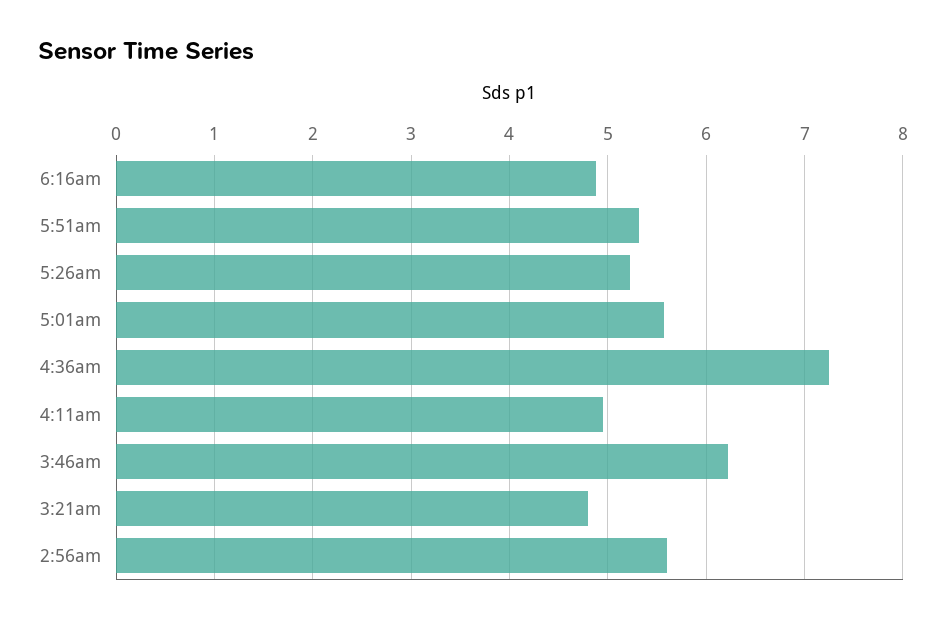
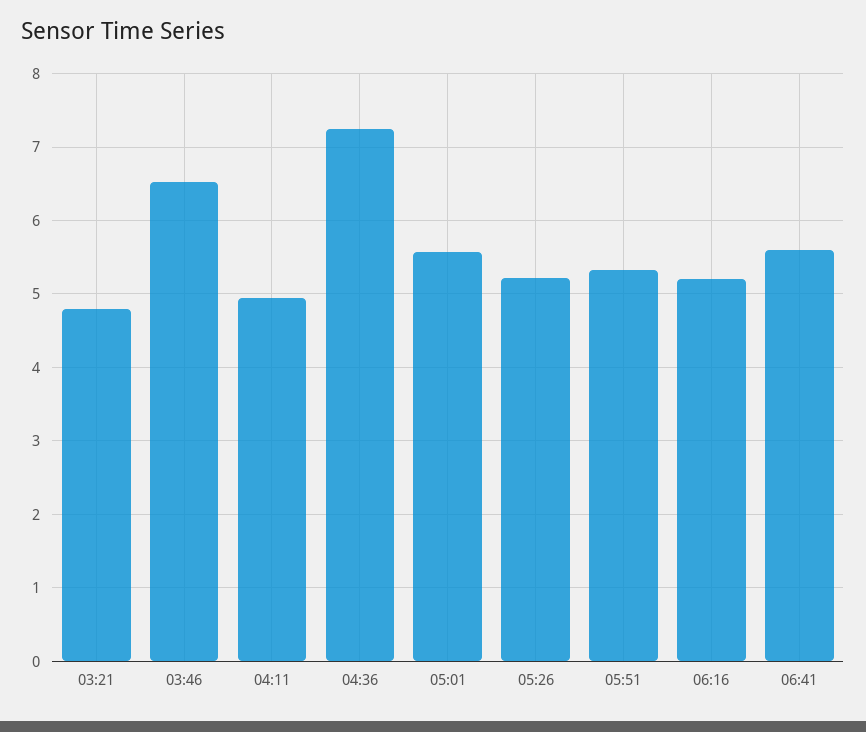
6:16am: 4.9 -> 5.2
3:46am: 6.2 -> 6.5
2:56am: 5.6 -> none
06:41: none -> 5.6

